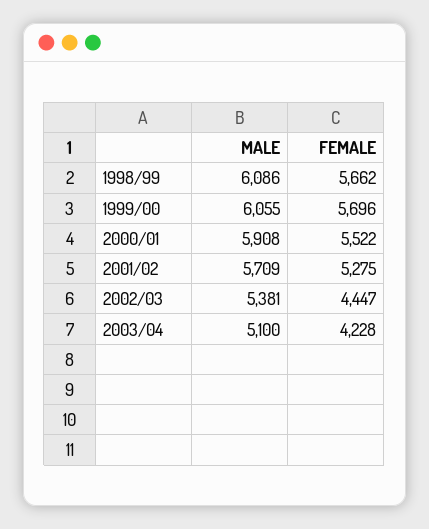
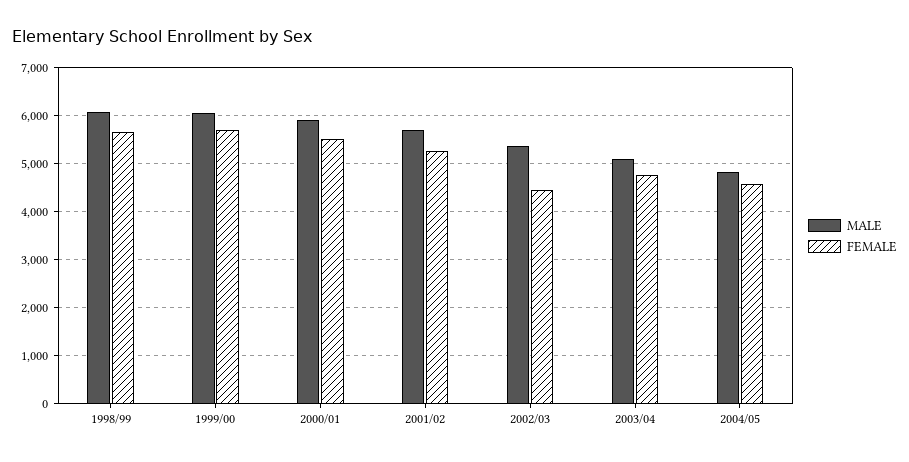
FEMALE, 2003/04: 4228 -> 4800
MALE, 2004/05: none -> 4800
FEMALE, 2004/05: none -> 4600

